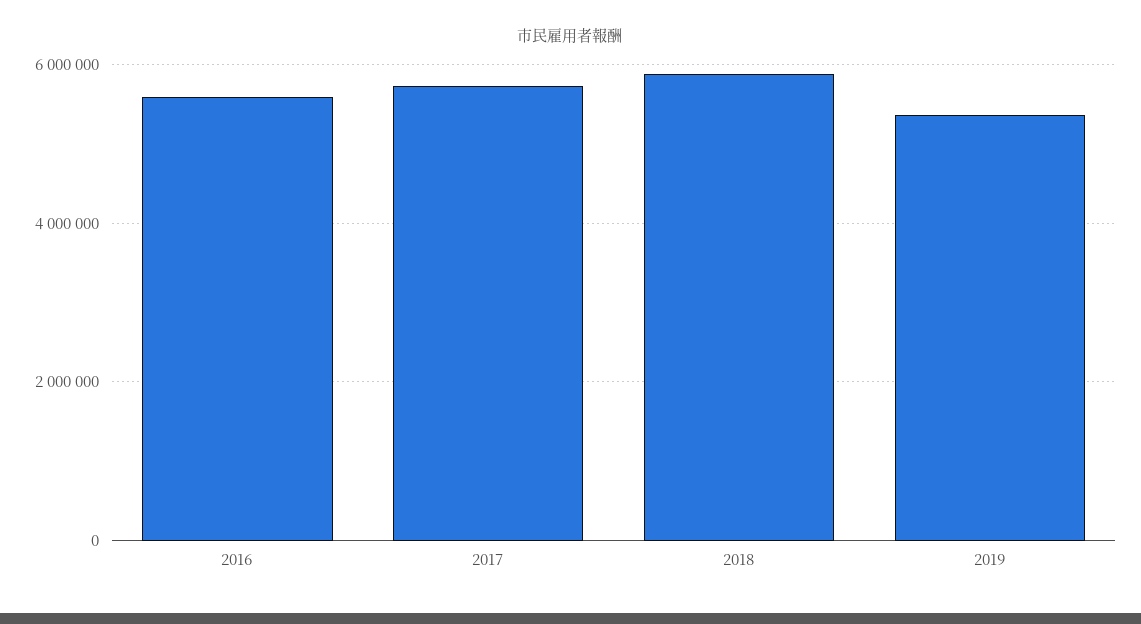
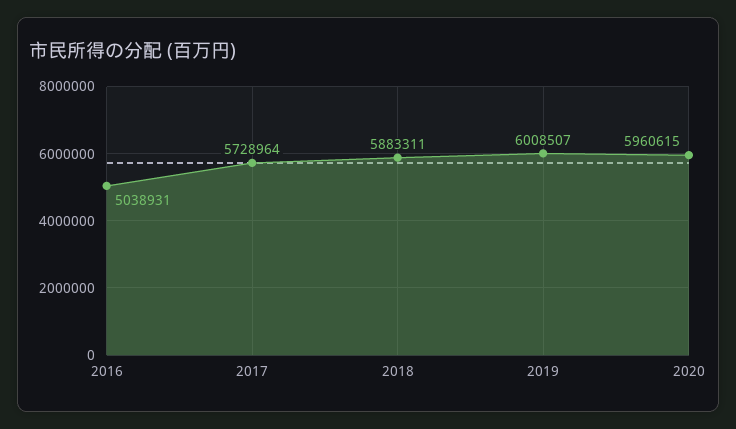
2016: 5600000 -> 5038931
2019: 5400000 -> 6008507
2020: none -> 5960615

